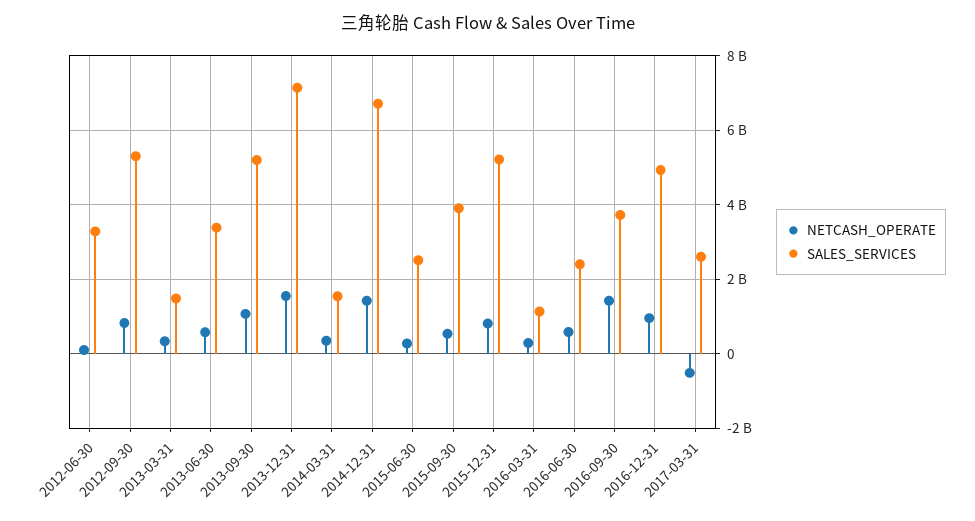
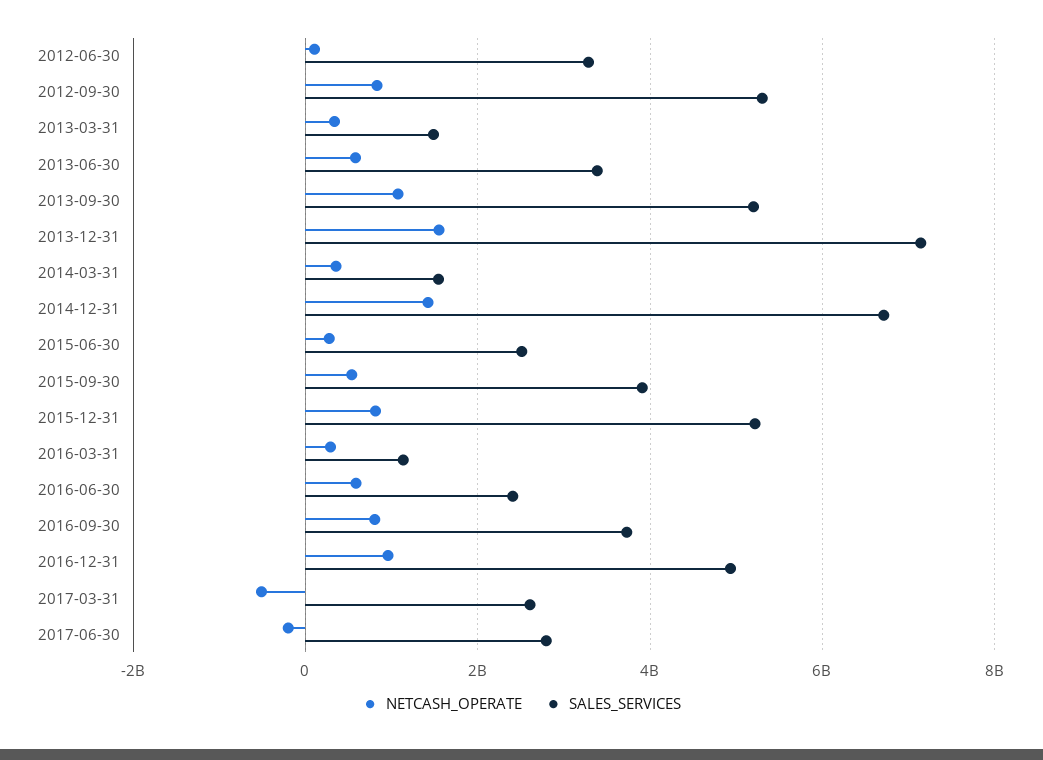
NETCASH_OPERATE, 2016-09-30: 1400000000 -> 800000000
NETCASH_OPERATE, 2017-06-30: none -> -200000000
SALES_SERVICES, 2017-06-30: none -> 2800000000

